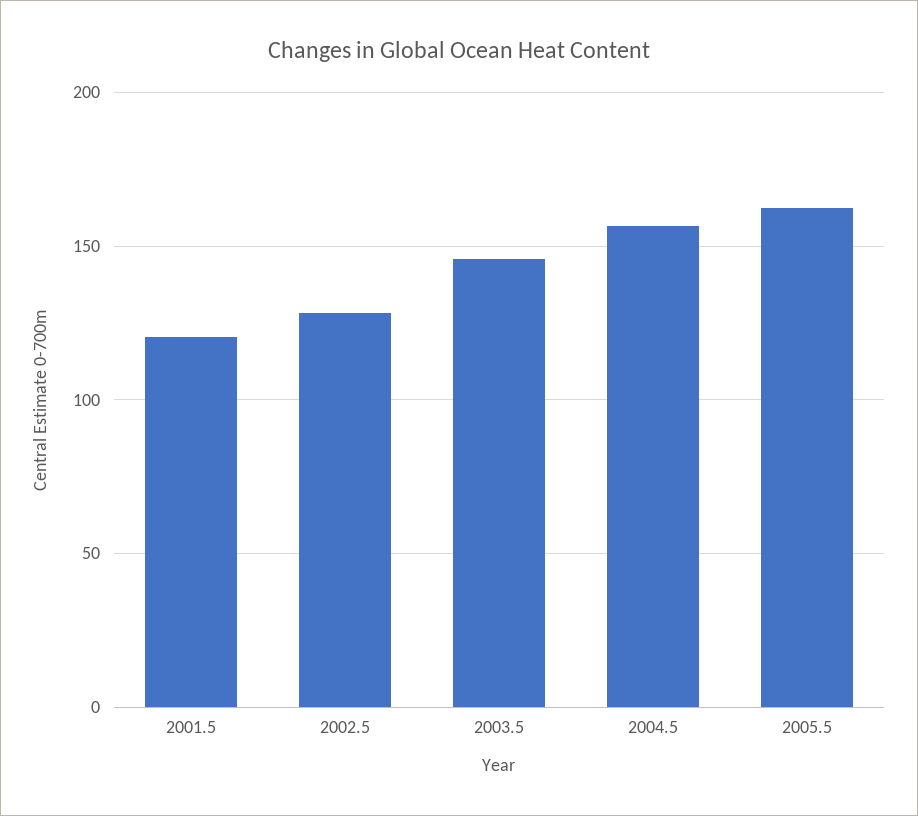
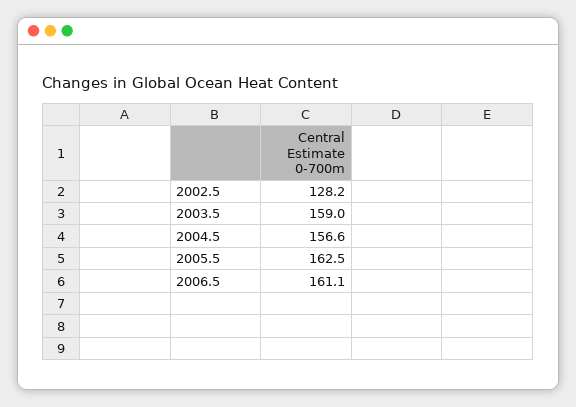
2001.5: 120 -> none
2003.5: 145 -> 159
2006.5: none -> 161.1

